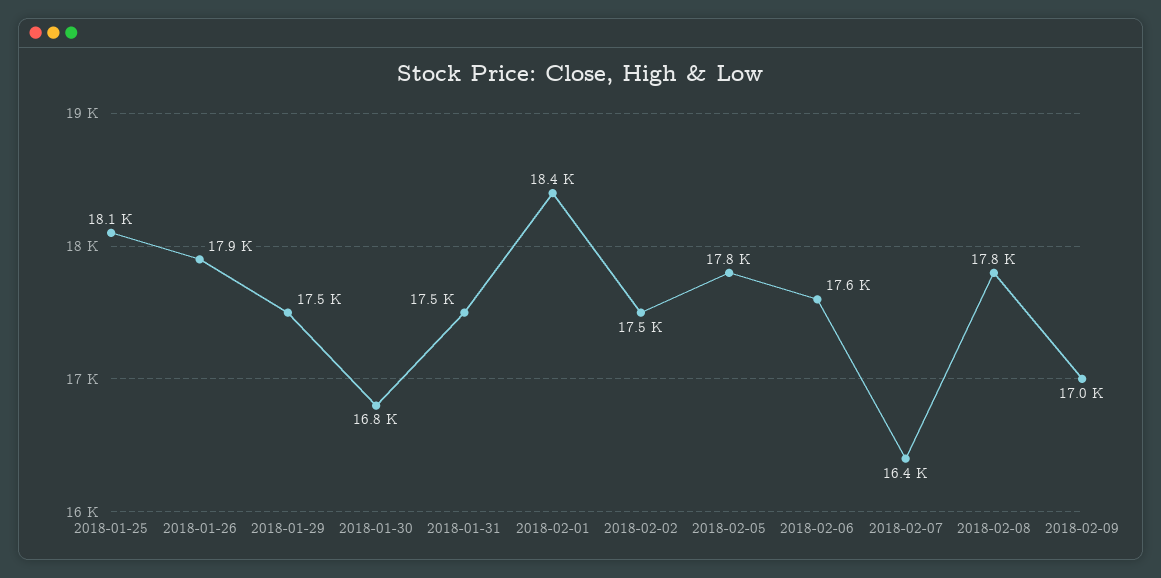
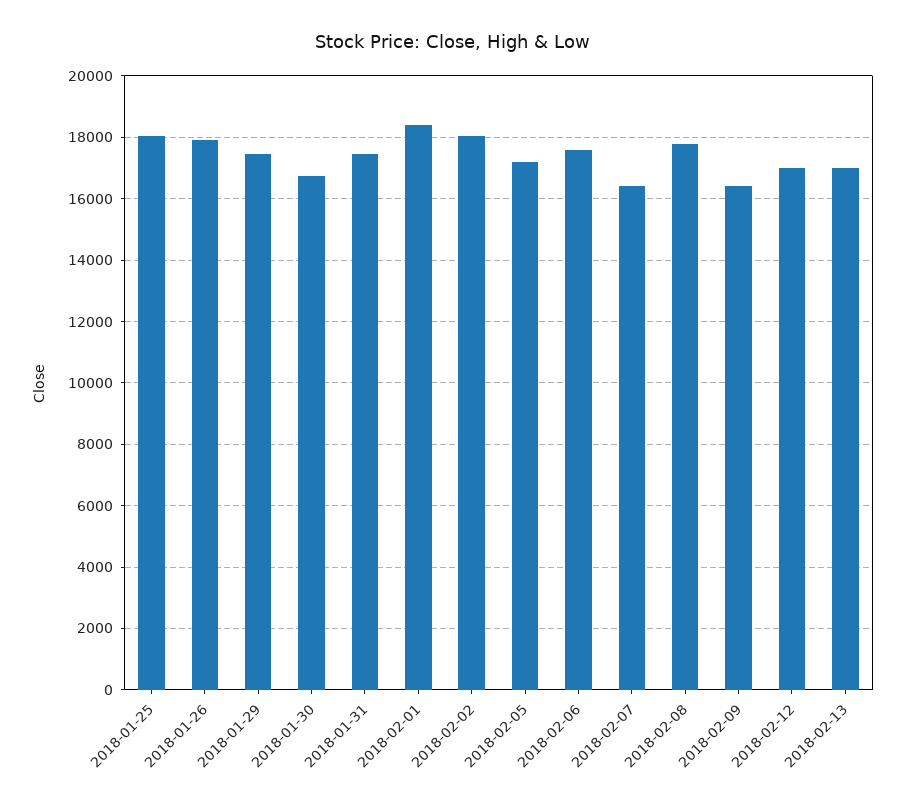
2018-02-02: 17500 -> 18000
2018-02-05: 17800 -> 17200
2018-02-09: 17000 -> 16400
2018-02-12: none -> 17000
2018-02-13: none -> 17000

